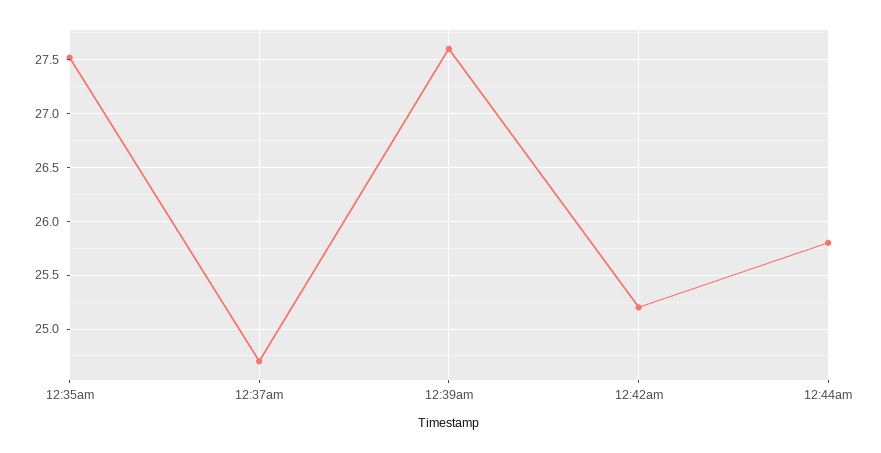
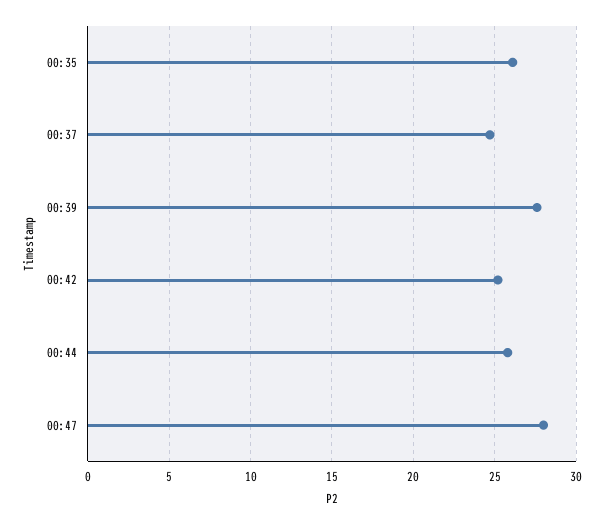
12:35am: 27.5 -> 26
00:47: none -> 28

